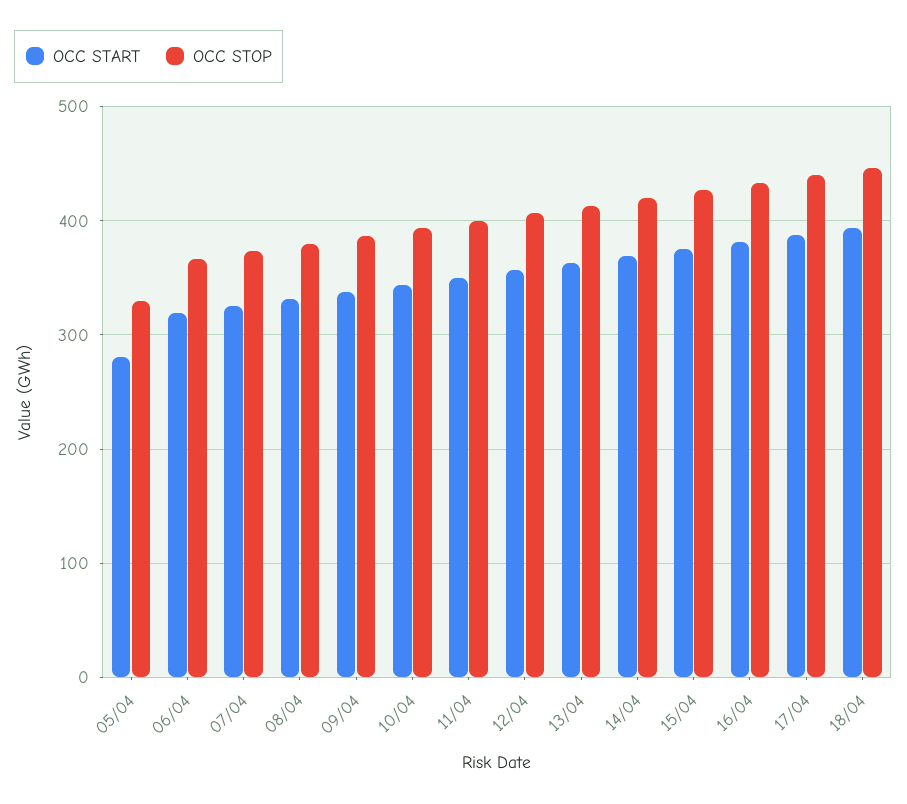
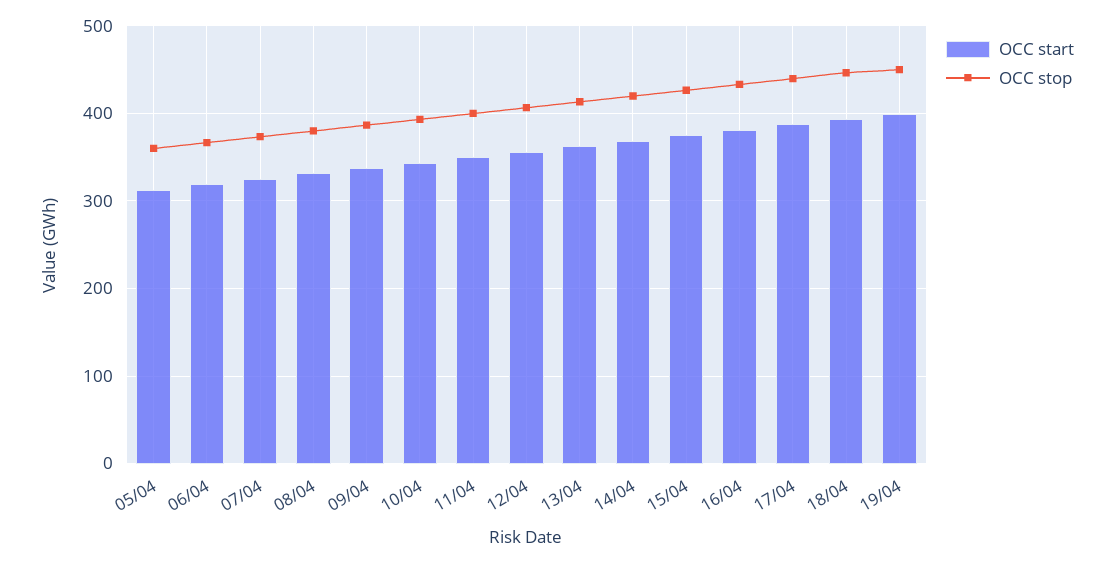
OCC START, 05/04: 280 -> 310
OCC STOP, 05/04: 330 -> 360
OCC START, 19/04: none -> 400
OCC STOP, 19/04: none -> 450

